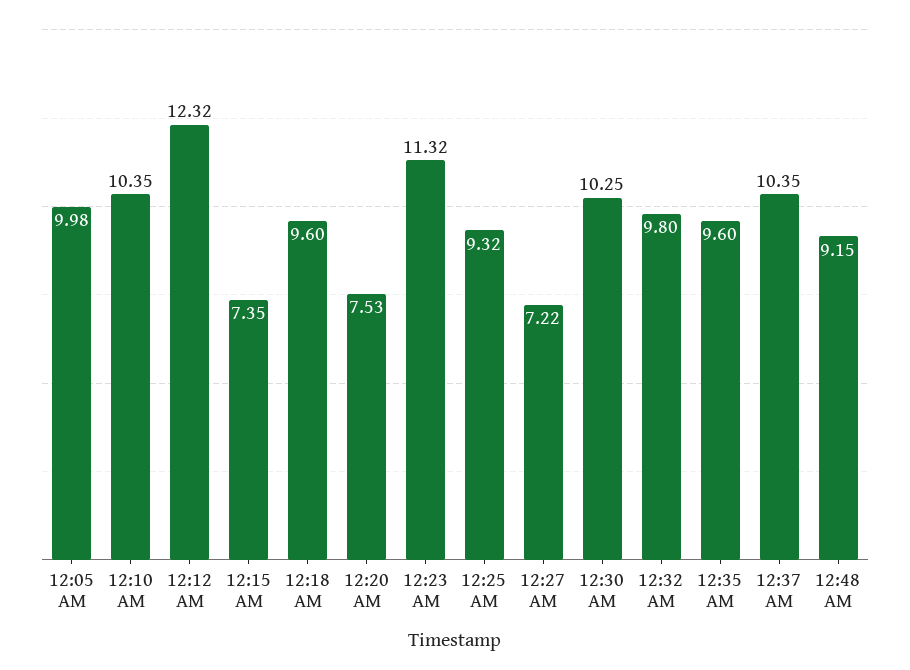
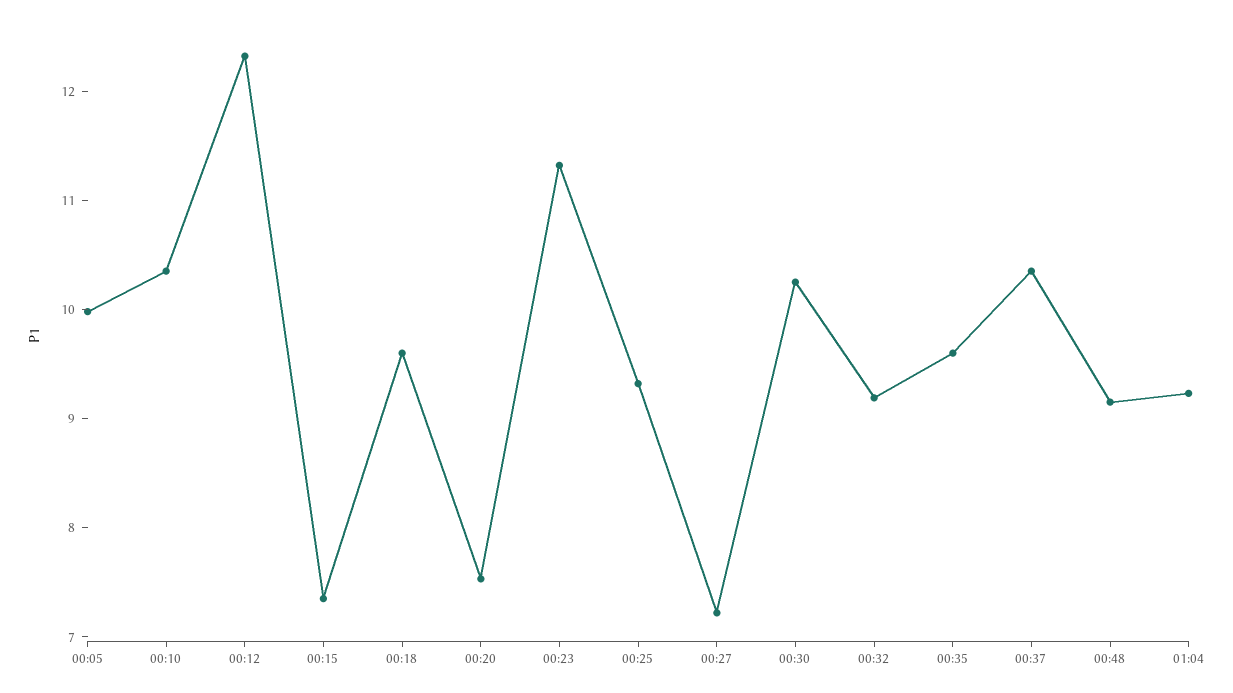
12:32 AM: 9.8 -> 9.2
01:04: none -> 9.2

